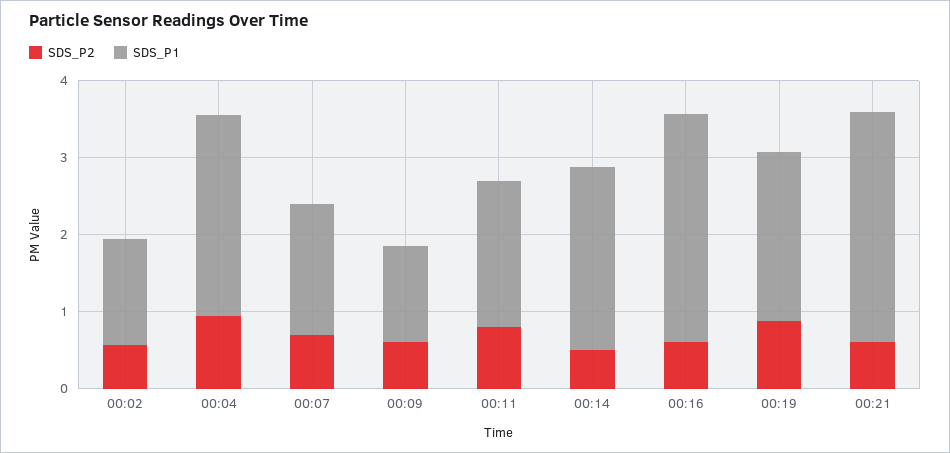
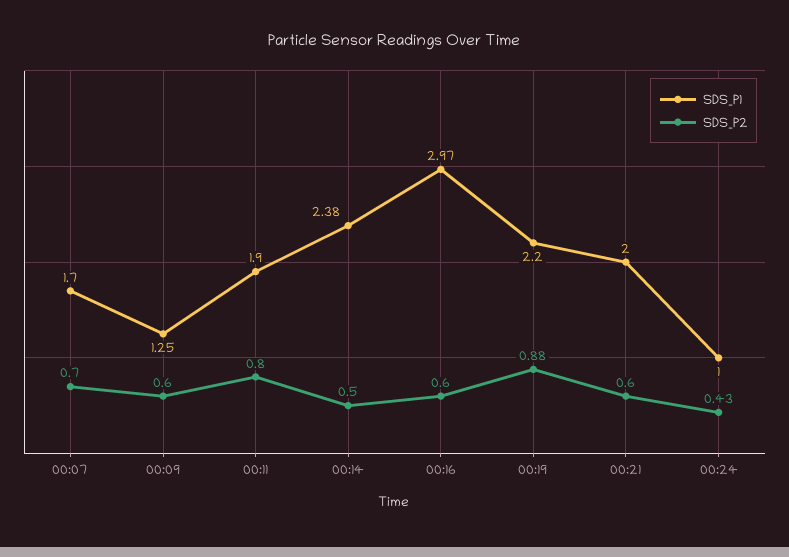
SDS_P2, 00:02: 0.6 -> none
SDS_P1, 00:02: 1.4 -> none
SDS_P2, 00:04: 1 -> none
SDS_P1, 00:04: 2.6 -> none
SDS_P1, 00:21: 3 -> 2
SDS_P1, 00:24: none -> 1
SDS_P2, 00:24: none -> 0.43

